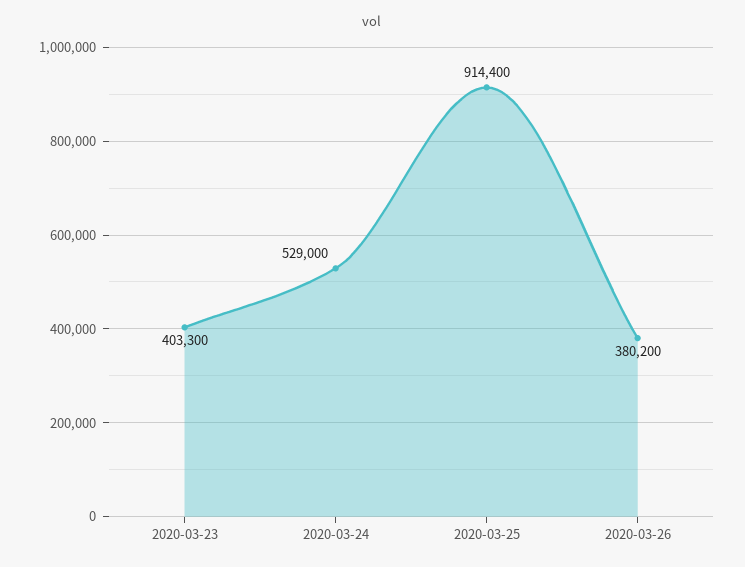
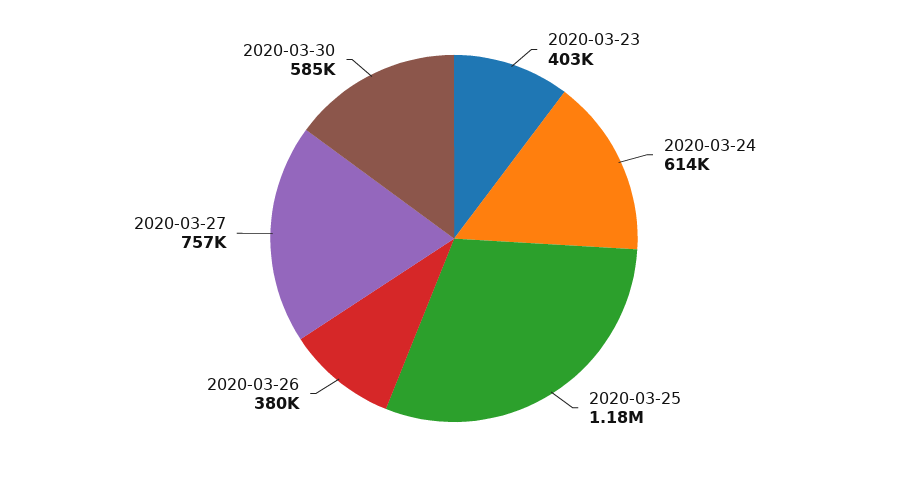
2020-03-24: 529000 -> 614000
2020-03-25: 914400 -> 1180000
2020-03-27: none -> 757000
2020-03-30: none -> 585000

